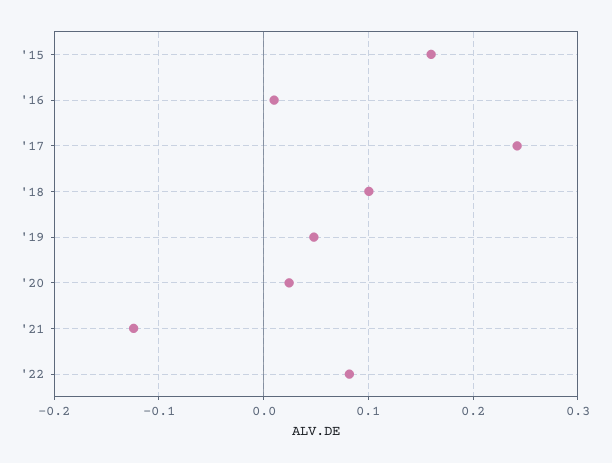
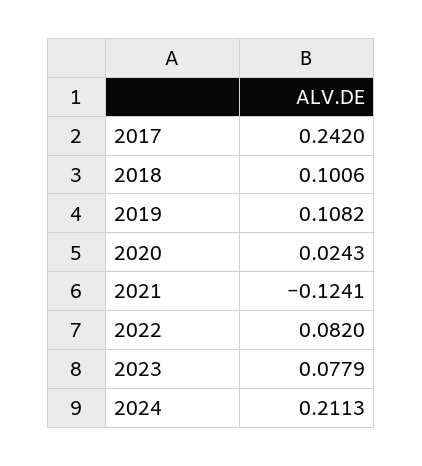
'15: 0.16 -> none
'16: 0.01 -> none
'19: 0.05 -> 0.1082
2023: none -> 0.0779
2024: none -> 0.2113

